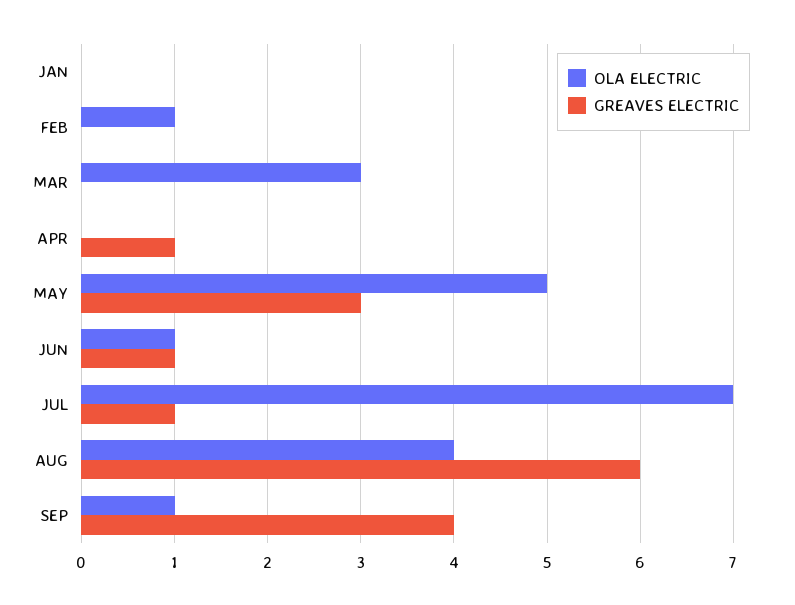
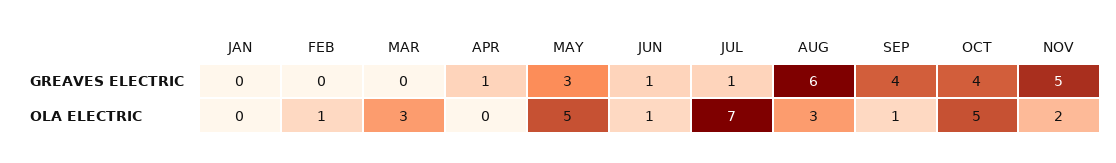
OLA ELECTRIC, AUG: 4 -> 3
GREAVES ELECTRIC, OCT: none -> 4
GREAVES ELECTRIC, NOV: none -> 5
OLA ELECTRIC, OCT: none -> 5
OLA ELECTRIC, NOV: none -> 2

